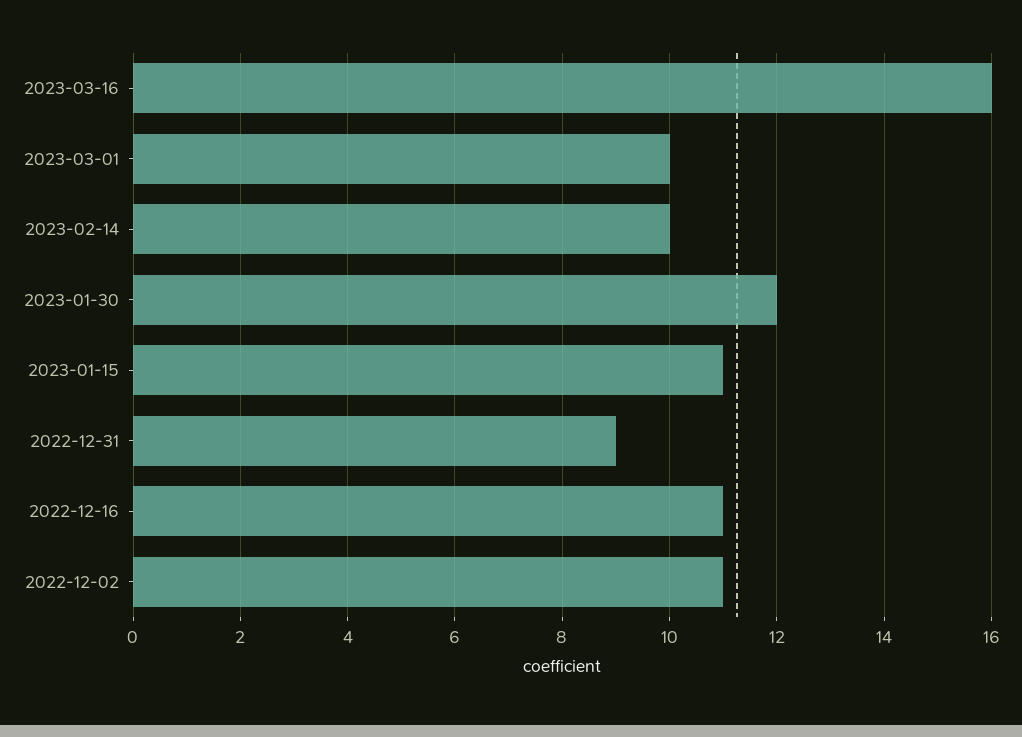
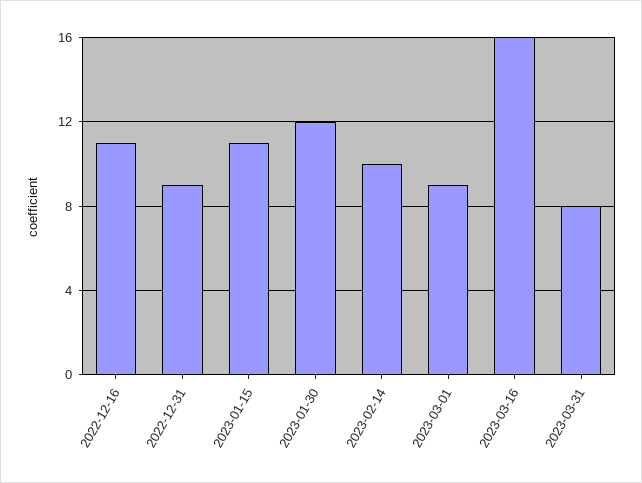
2023-03-01: 10 -> 9
2022-12-02: 11 -> none
2023-03-31: none -> 8

